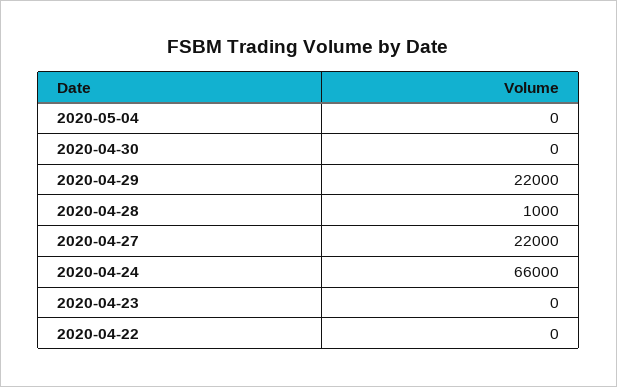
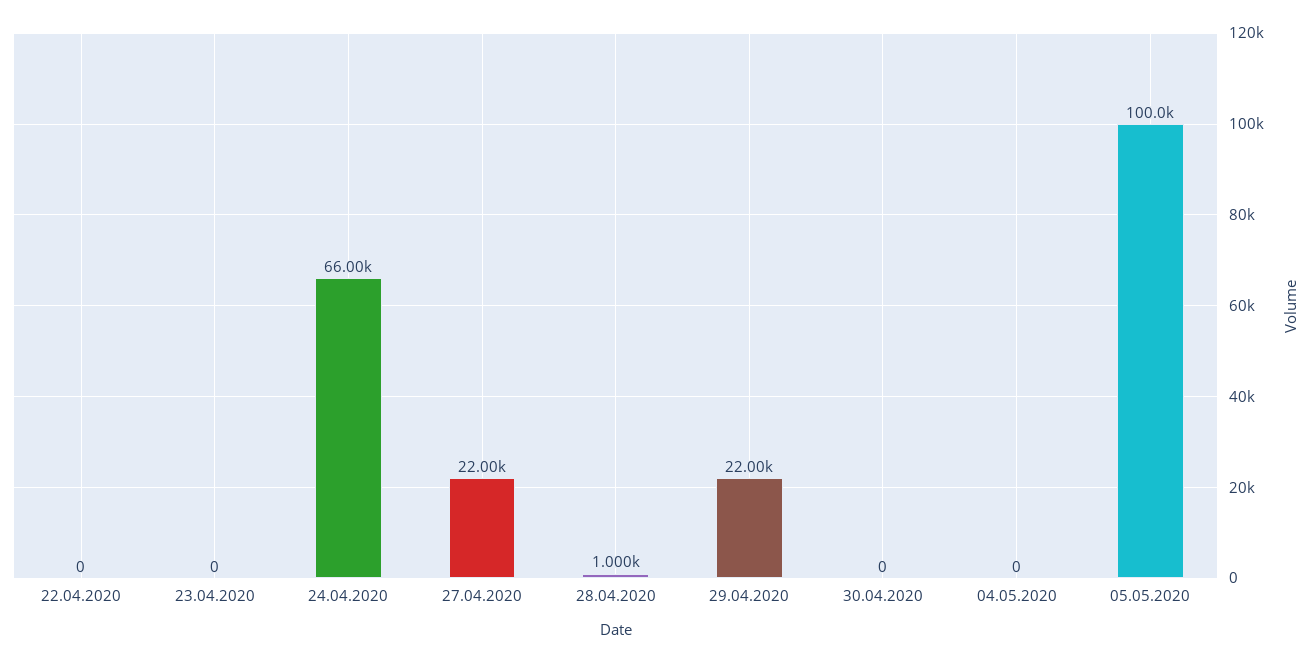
05.05.2020: none -> 100000

